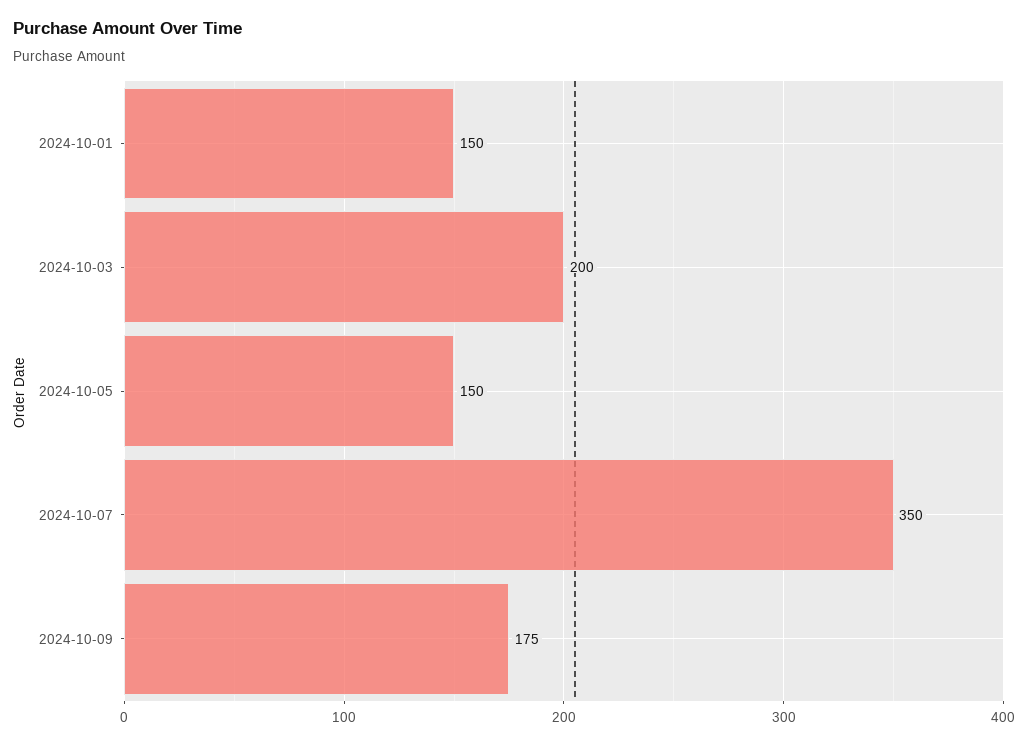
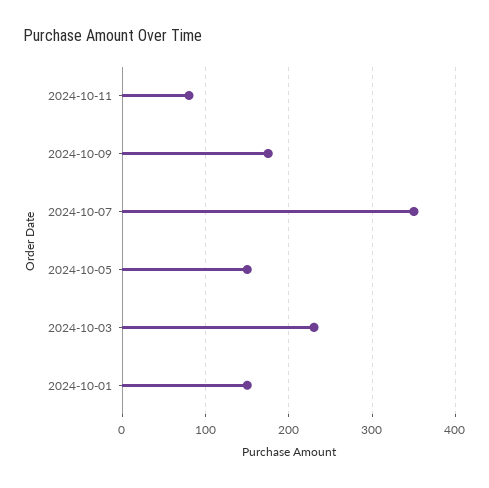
2024-10-03: 200 -> 230
2024-10-11: none -> 80

